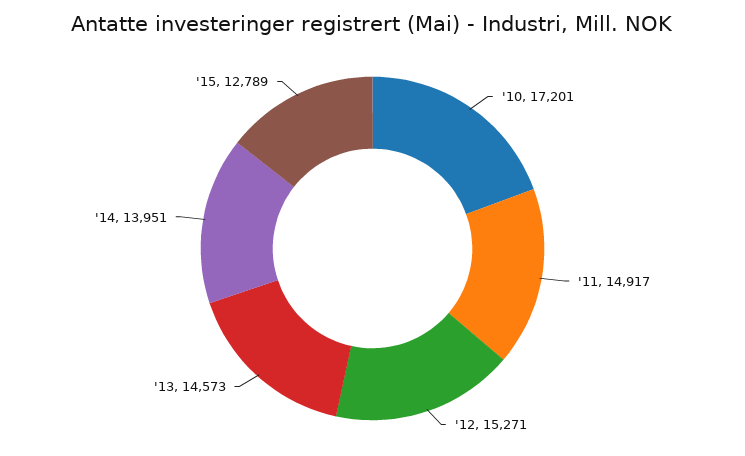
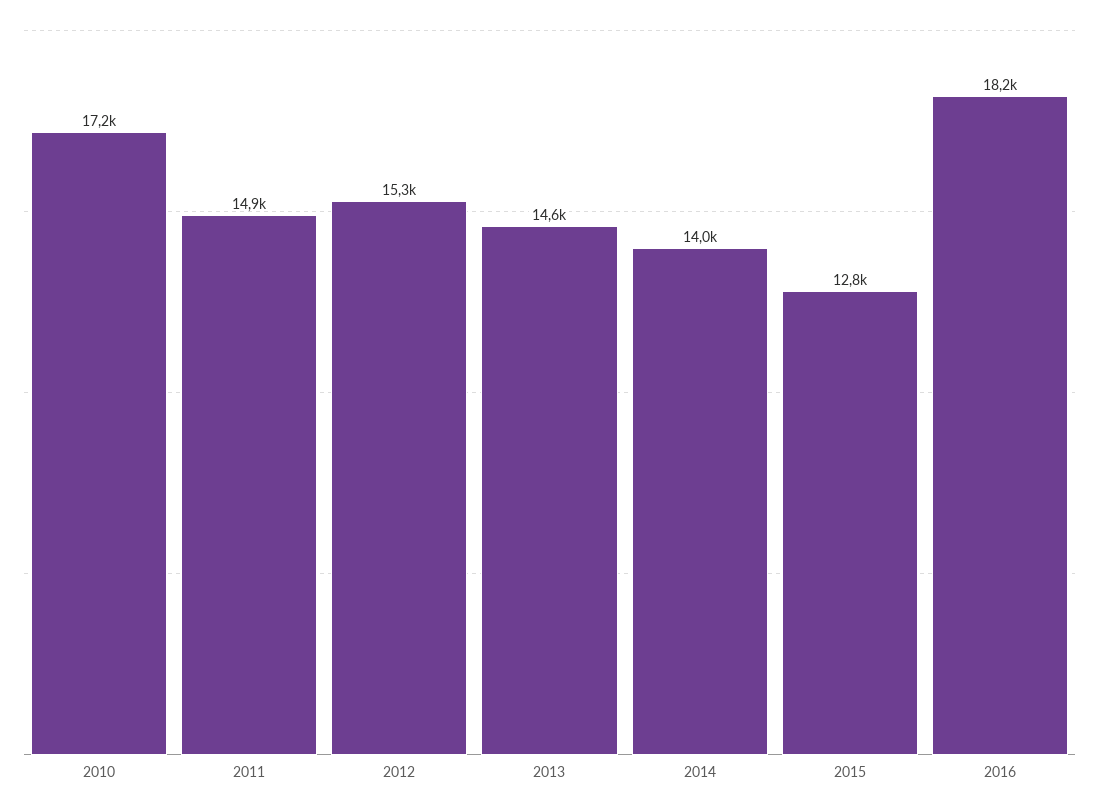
2016: none -> 18200

